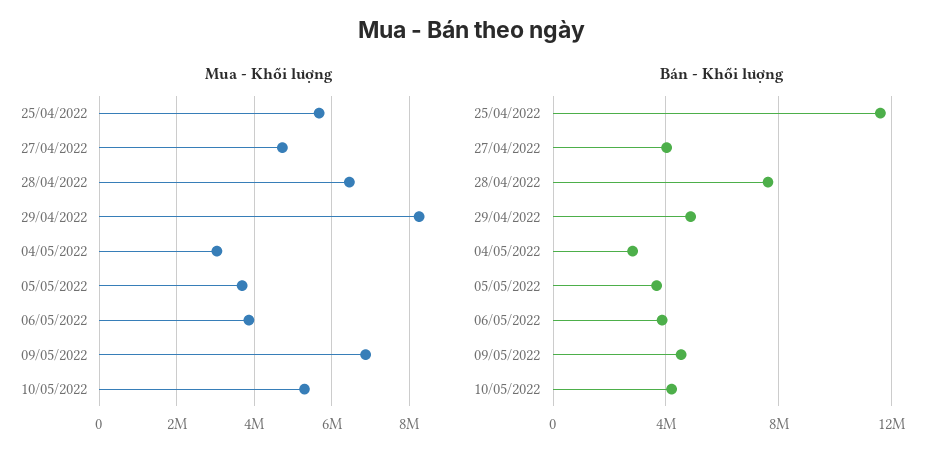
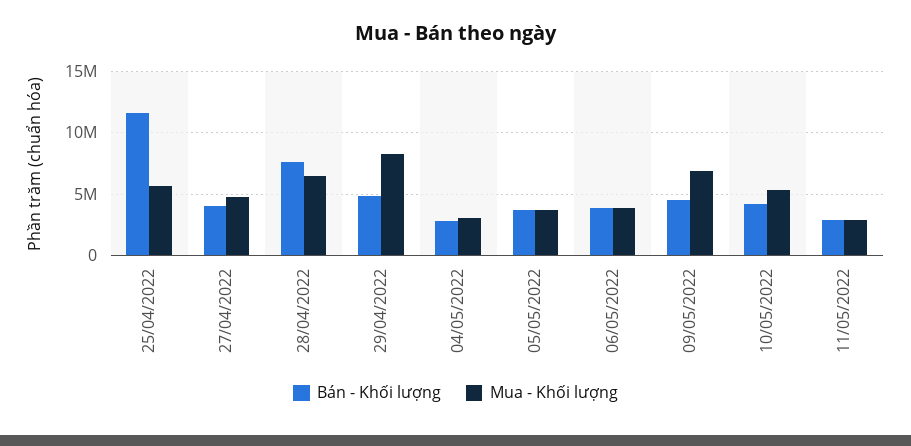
Bán - Khối lượng, 11/05/2022: none -> 3000000
Mua - Khối lượng, 11/05/2022: none -> 3000000

